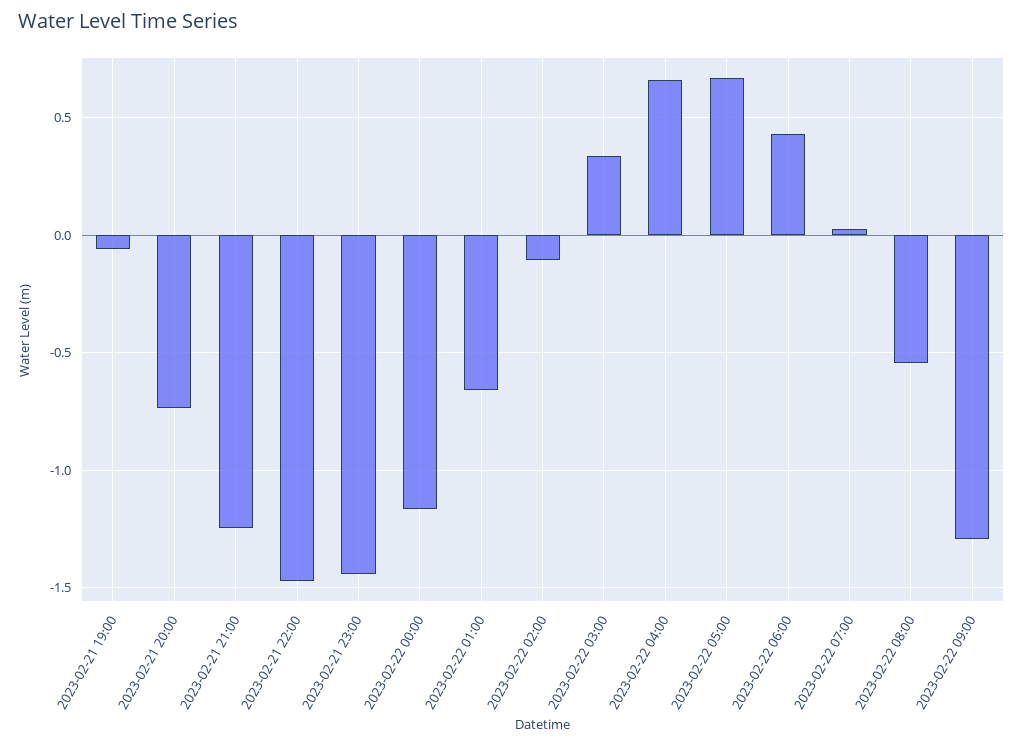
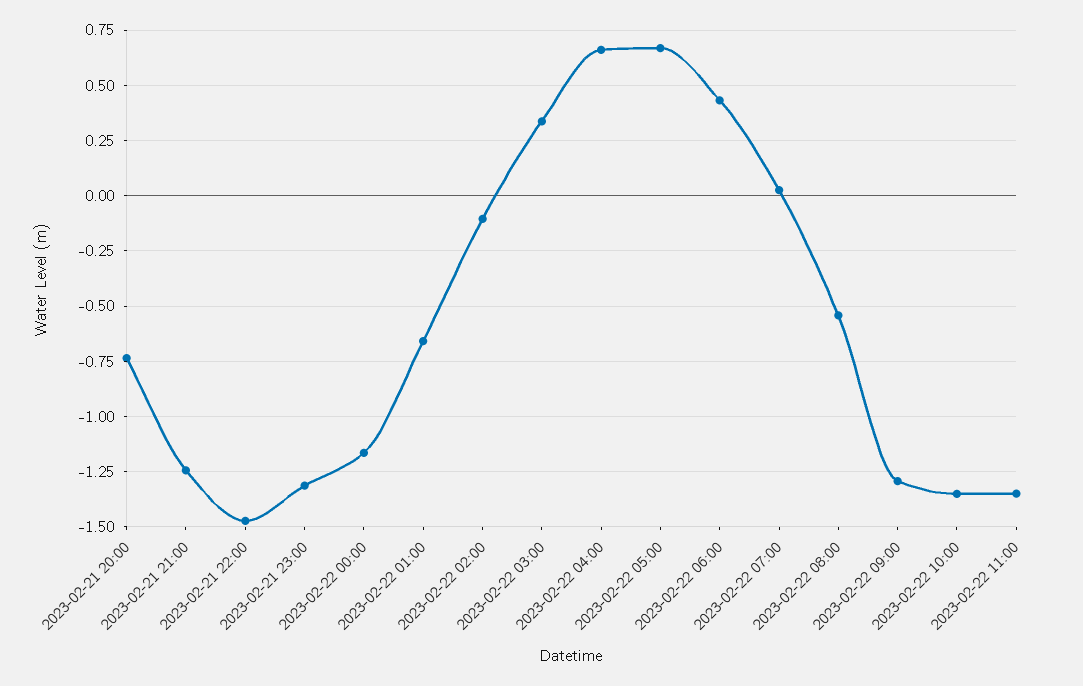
2023-02-21 19:00: -0.05 -> none
2023-02-21 23:00: -1.45 -> -1.3
2023-02-22 10:00: none -> -1.35
2023-02-22 11:00: none -> -1.35

